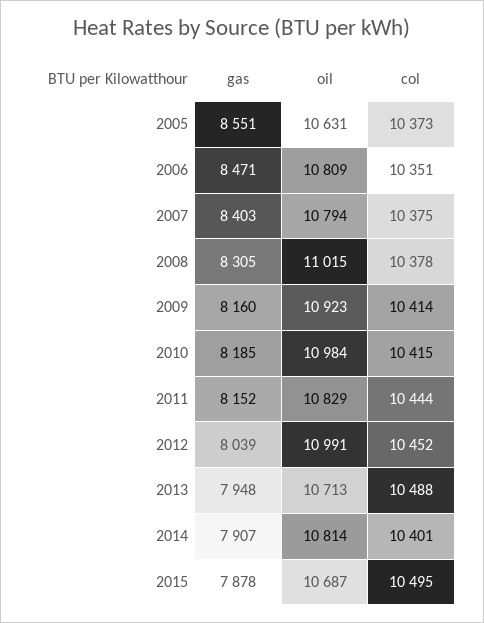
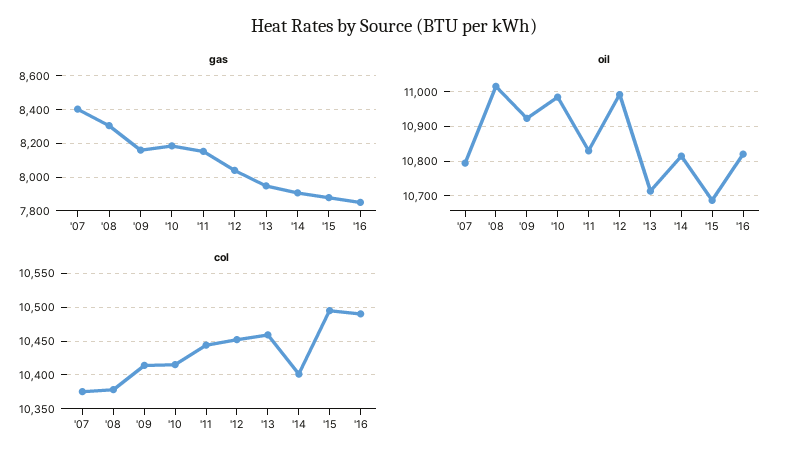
gas, 2005: 8551 -> none
oil, 2005: 10631 -> none
col, 2005: 10373 -> none
gas, 2006: 8471 -> none
oil, 2006: 10809 -> none
col, 2006: 10351 -> none
col, 2013: 10488 -> 10460
gas, '16: none -> 7850
oil, '16: none -> 10820
col, '16: none -> 10490

